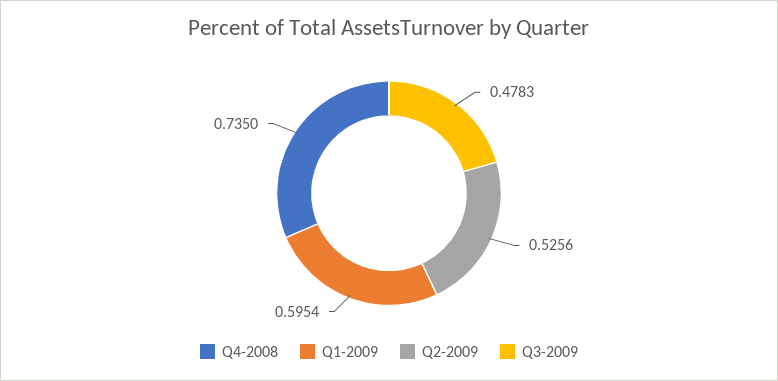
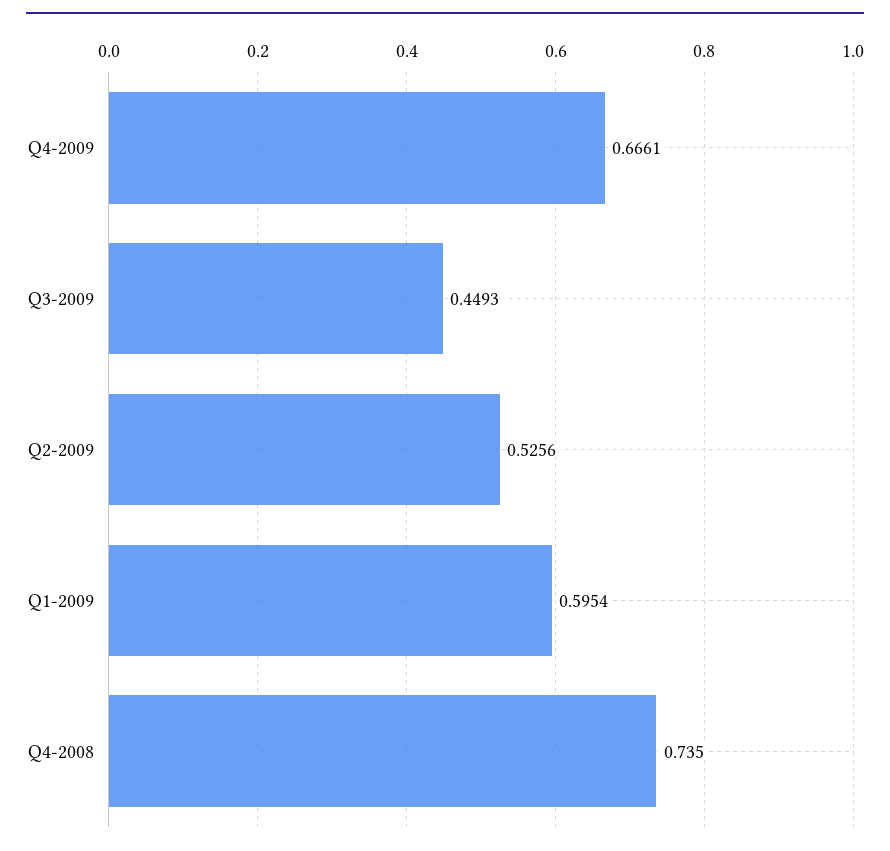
Q3-2009: 0.4783 -> 0.4493
Q4-2009: none -> 0.6661

